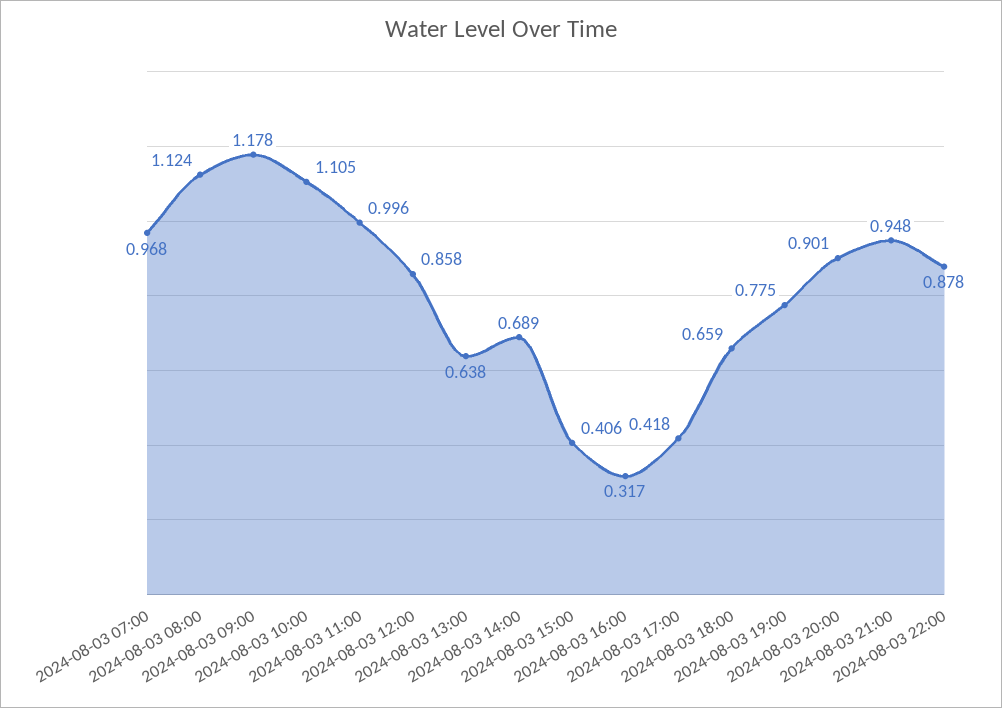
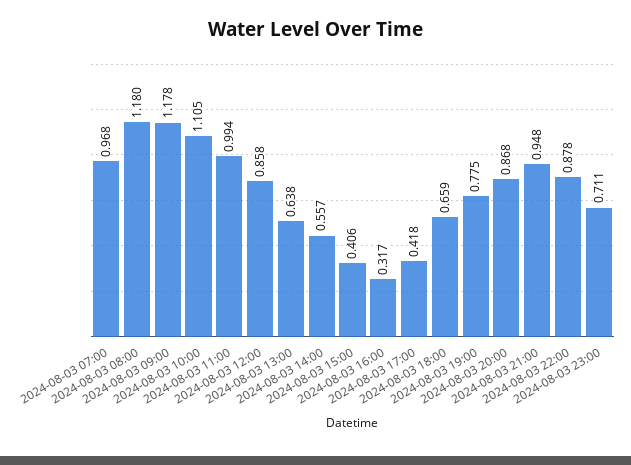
2024-08-03 08:00: 1.124 -> 1.18
2024-08-03 11:00: 0.996 -> 0.994
2024-08-03 14:00: 0.689 -> 0.557
2024-08-03 20:00: 0.901 -> 0.868
2024-08-03 23:00: none -> 0.711

